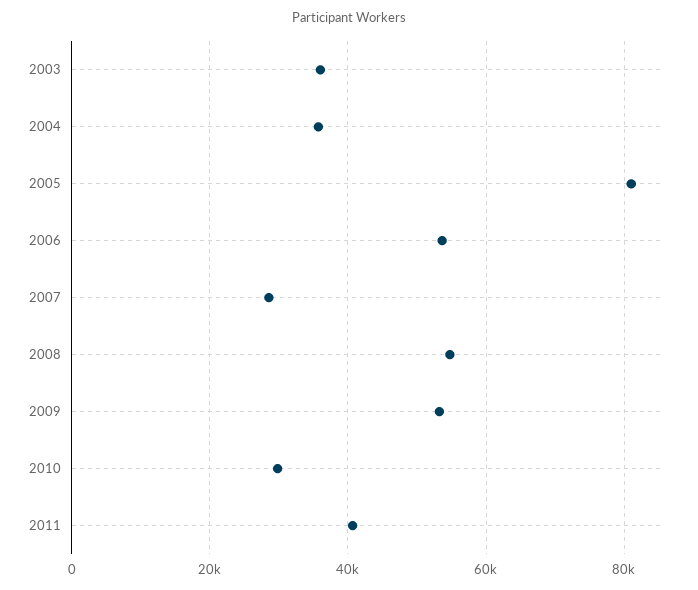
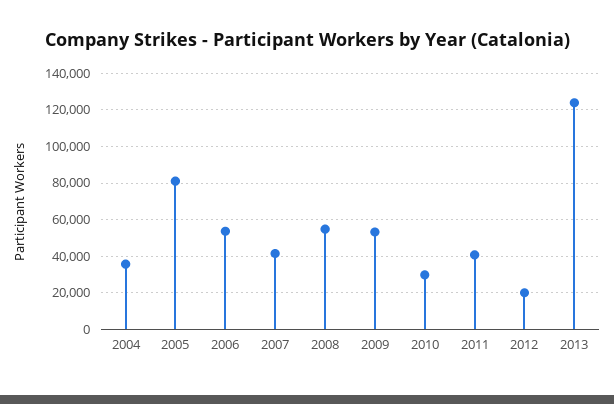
2003: 36000 -> none
2007: 28000 -> 40000
2012: none -> 20000
2013: none -> 125000

